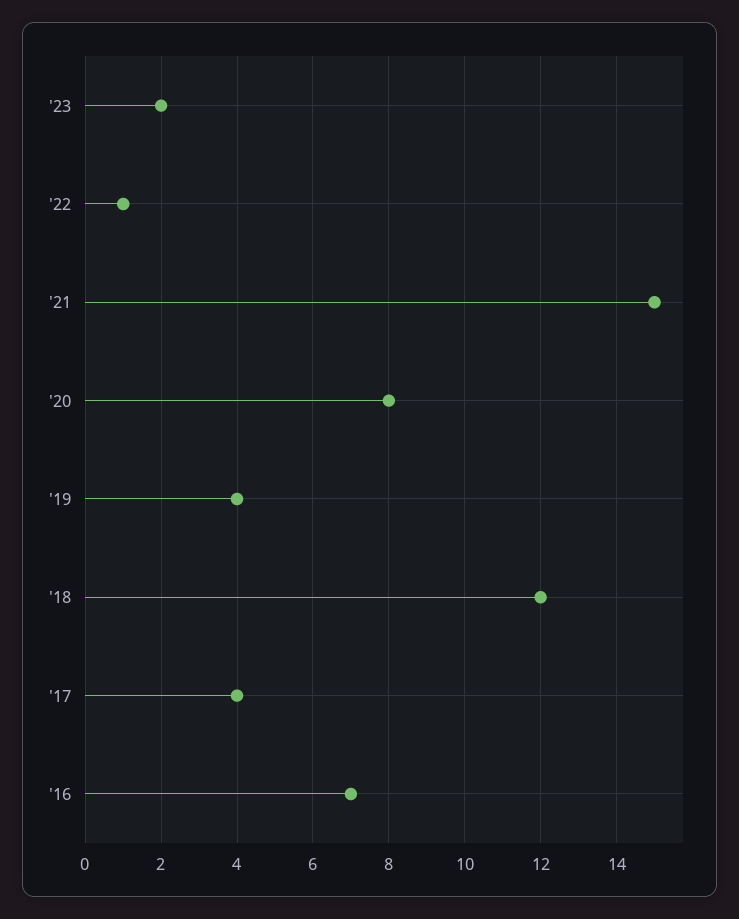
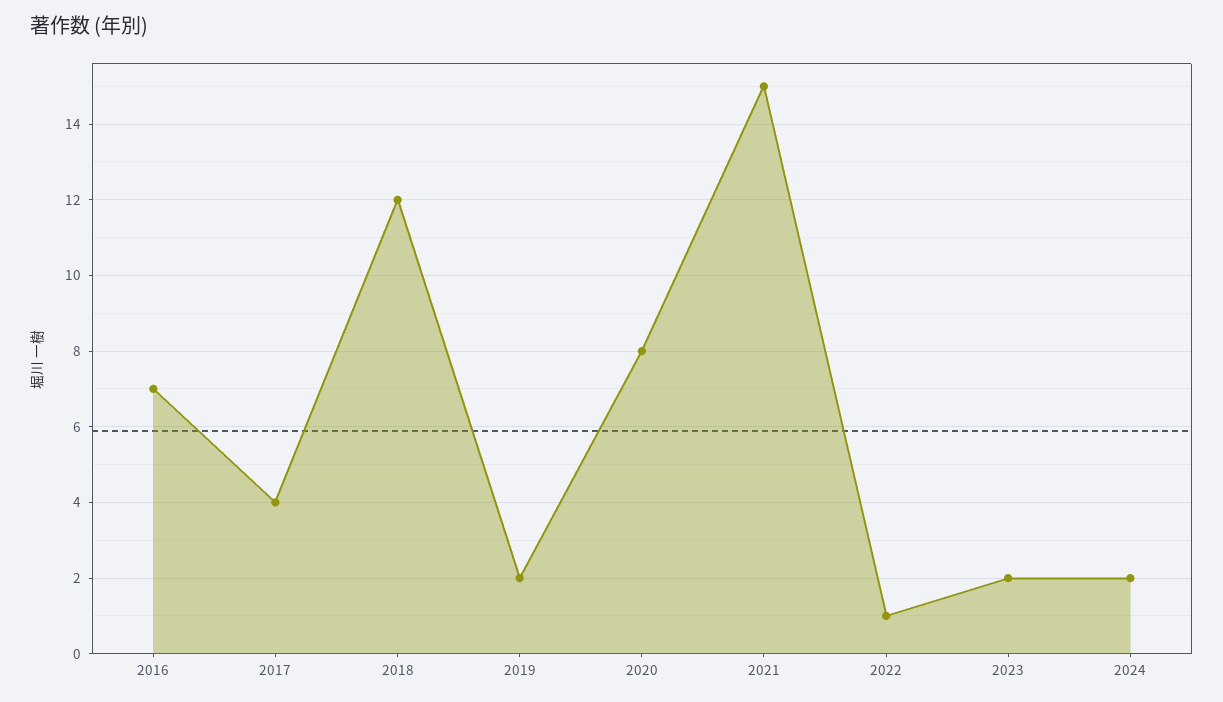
'19: 4 -> 2
2024: none -> 2

